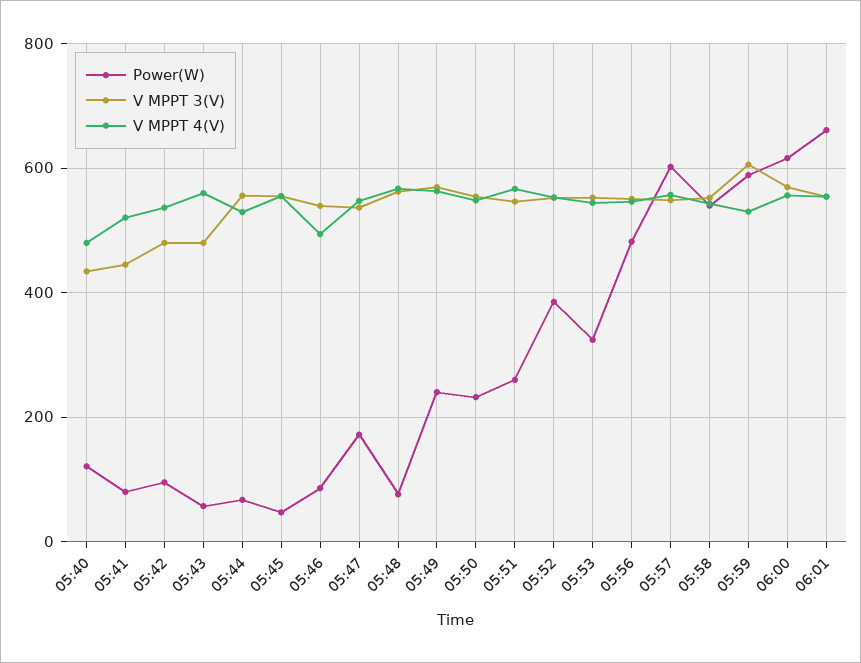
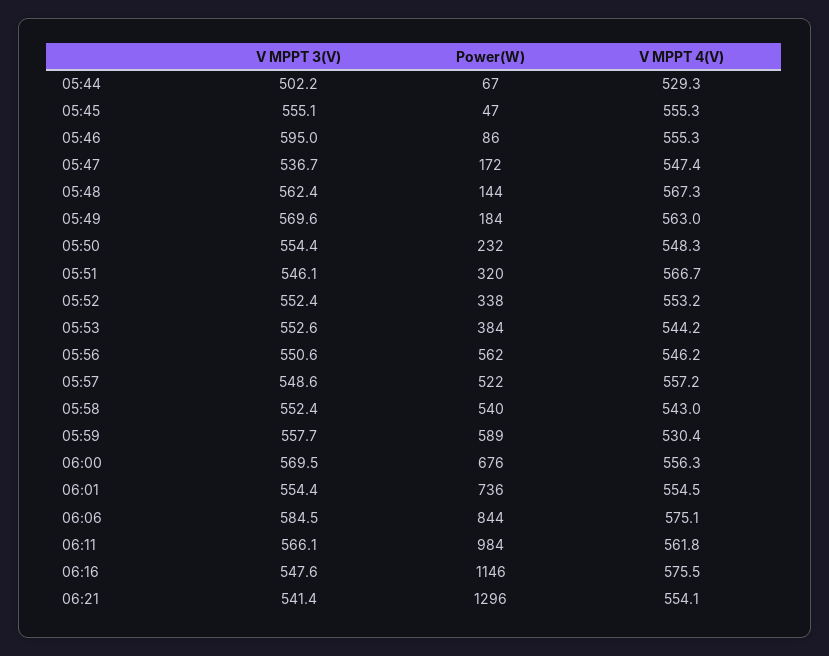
Power(W), 05:40: 120 -> none
V MPPT 3(V), 05:40: 440 -> none
V MPPT 4(V), 05:40: 480 -> none
Power(W), 05:41: 80 -> none
V MPPT 3(V), 05:41: 440 -> none
V MPPT 4(V), 05:41: 520 -> none
Power(W), 05:42: 100 -> none
V MPPT 3(V), 05:42: 480 -> none
V MPPT 4(V), 05:42: 540 -> none
Power(W), 05:43: 60 -> none
V MPPT 3(V), 05:43: 480 -> none
V MPPT 4(V), 05:43: 560 -> none
V MPPT 3(V), 05:44: 560 -> 502.2
V MPPT 3(V), 05:46: 540 -> 595
V MPPT 4(V), 05:46: 500 -> 555.3
Power(W), 05:48: 80 -> 144
Power(W), 05:49: 240 -> 184
Power(W), 05:51: 260 -> 320
Power(W), 05:52: 380 -> 338
Power(W), 05:53: 320 -> 384
Power(W), 05:56: 480 -> 562
Power(W), 05:57: 600 -> 522
V MPPT 3(V), 05:59: 600 -> 557.7
Power(W), 06:00: 620 -> 676
Power(W), 06:01: 660 -> 736
V MPPT 3(V), 06:06: none -> 584.5
Power(W), 06:06: none -> 844
V MPPT 4(V), 06:06: none -> 575.1
V MPPT 3(V), 06:11: none -> 566.1
Power(W), 06:11: none -> 984
V MPPT 4(V), 06:11: none -> 561.8
V MPPT 3(V), 06:16: none -> 547.6
Power(W), 06:16: none -> 1146
V MPPT 4(V), 06:16: none -> 575.5
V MPPT 3(V), 06:21: none -> 541.4
Power(W), 06:21: none -> 1296
V MPPT 4(V), 06:21: none -> 554.1

